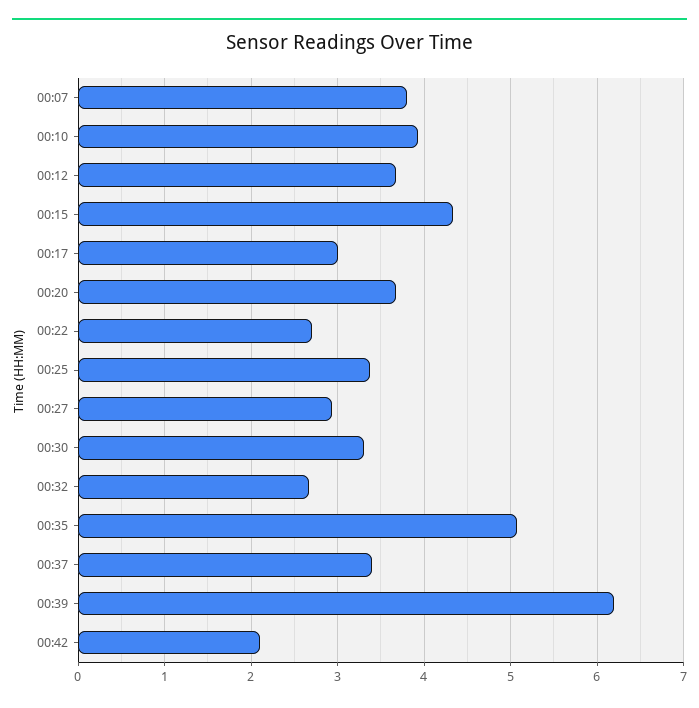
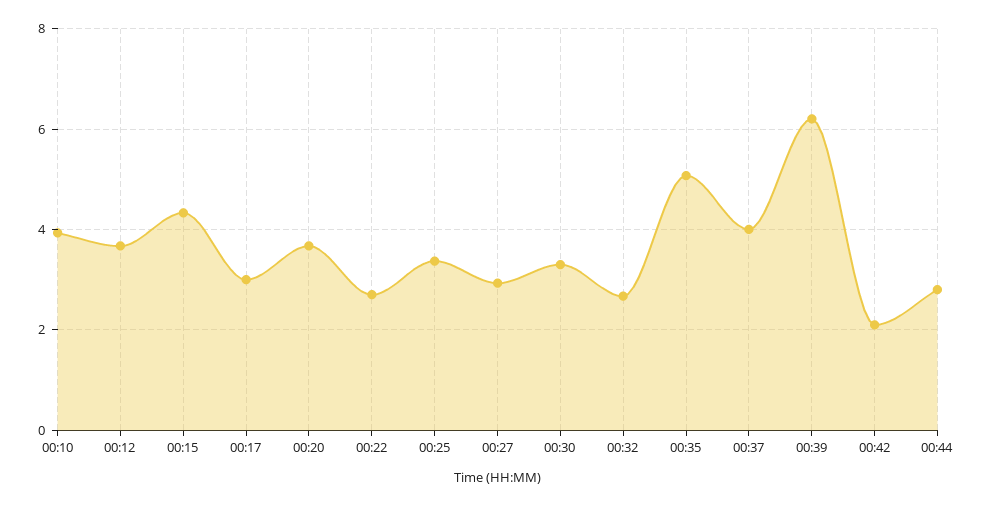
00:07: 3.8 -> none
00:37: 3.4 -> 4
00:44: none -> 2.8

